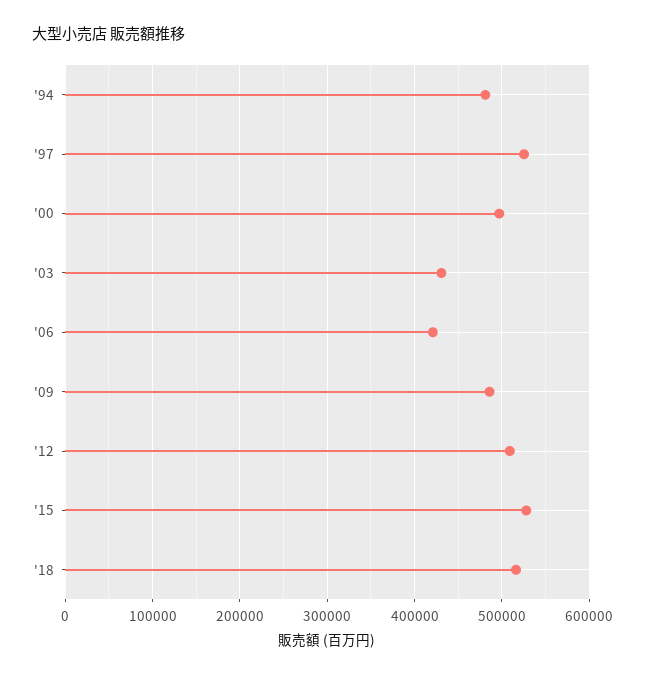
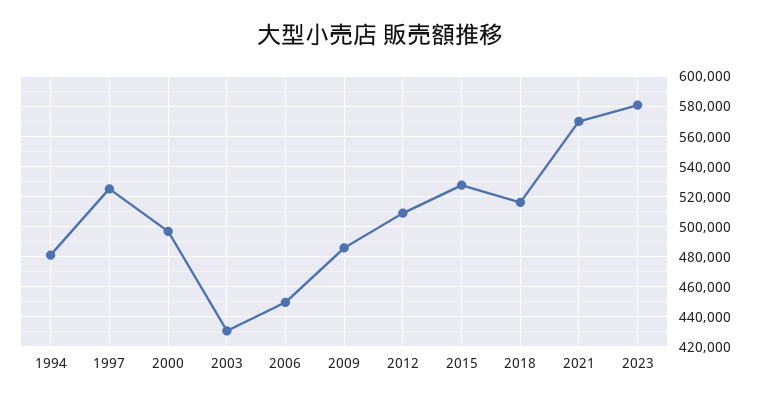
'06: 420000 -> 450000
2021: none -> 570000
2023: none -> 580000

